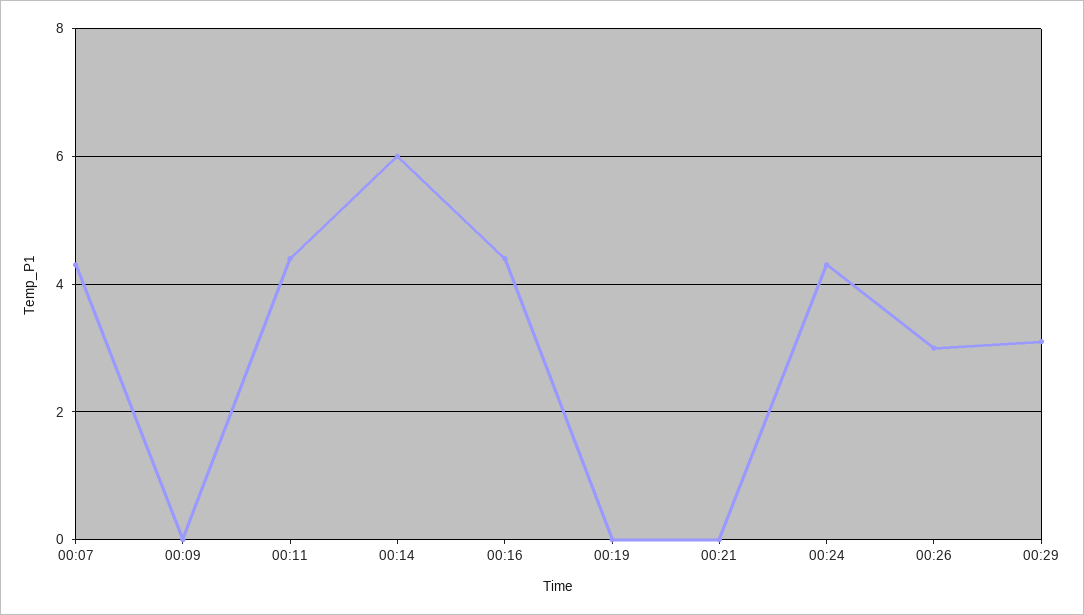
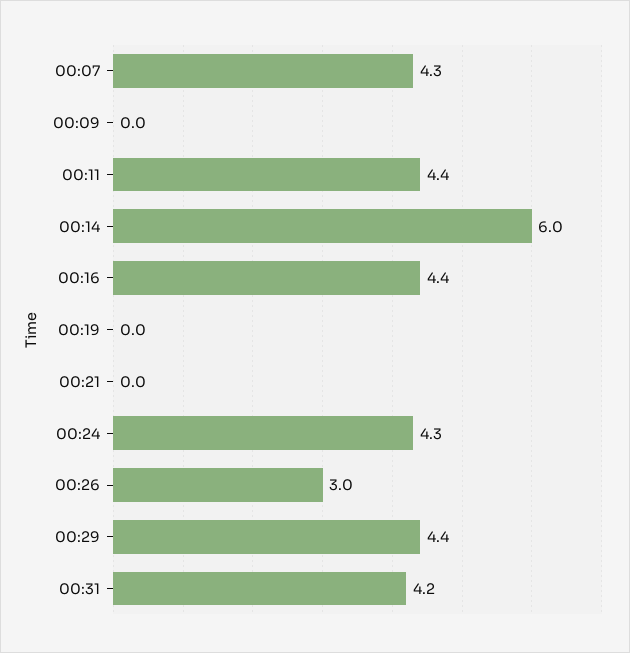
00:29: 3 -> 4.4
00:31: none -> 4.2

